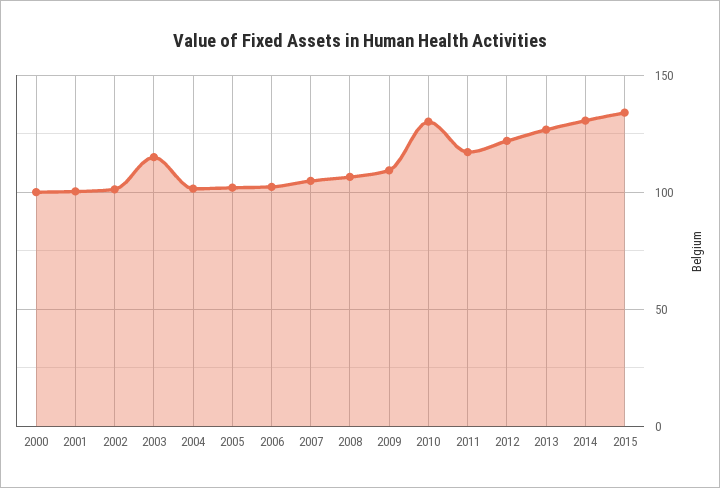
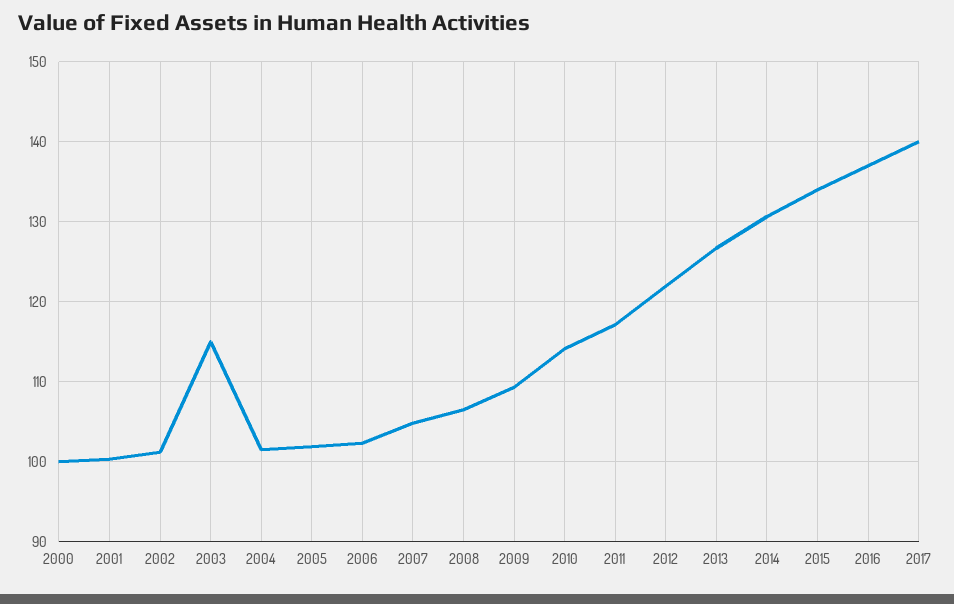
2010: 130 -> 114
2016: none -> 137
2017: none -> 140

